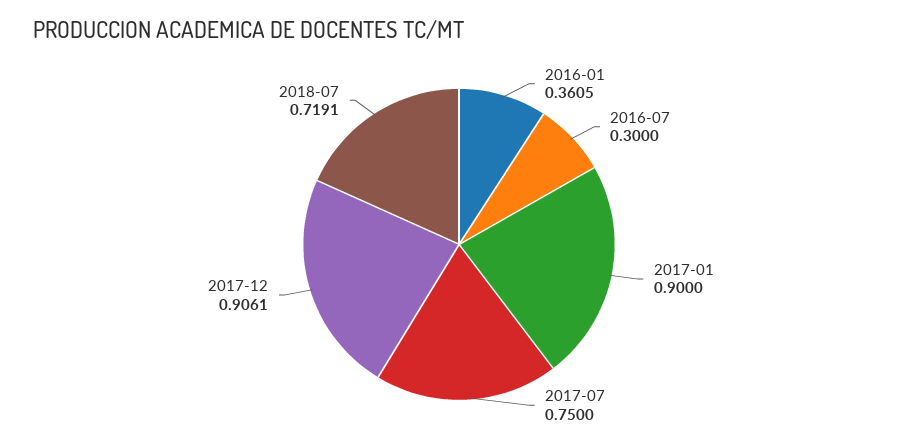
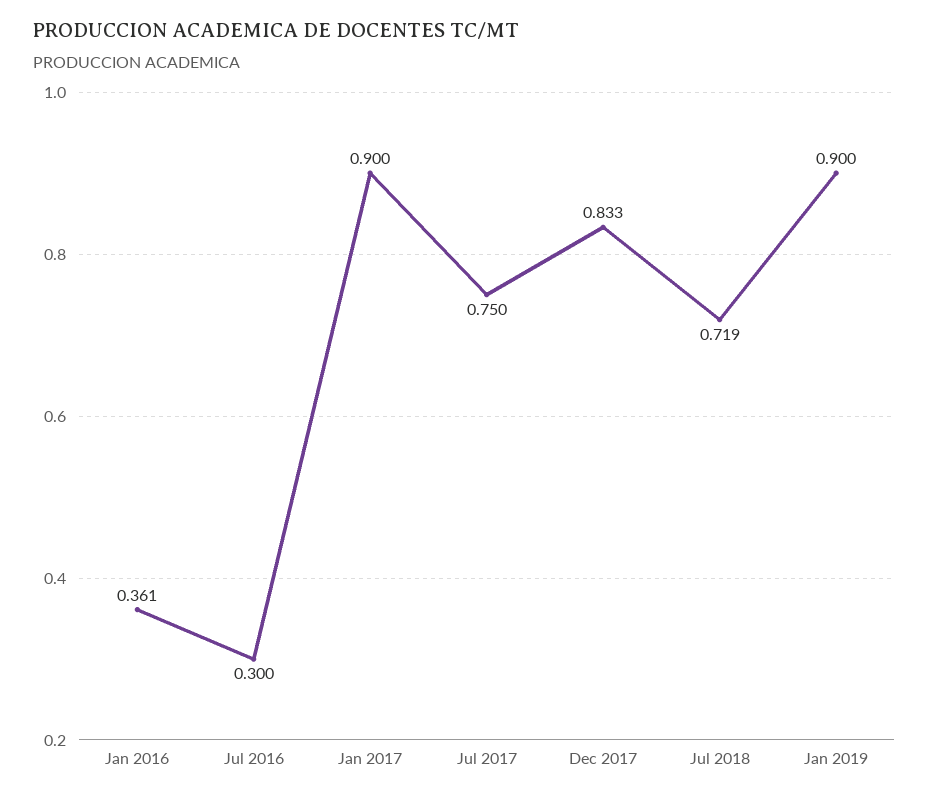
2017-12: 0.9061 -> 0.833
Jan 2019: none -> 0.9

